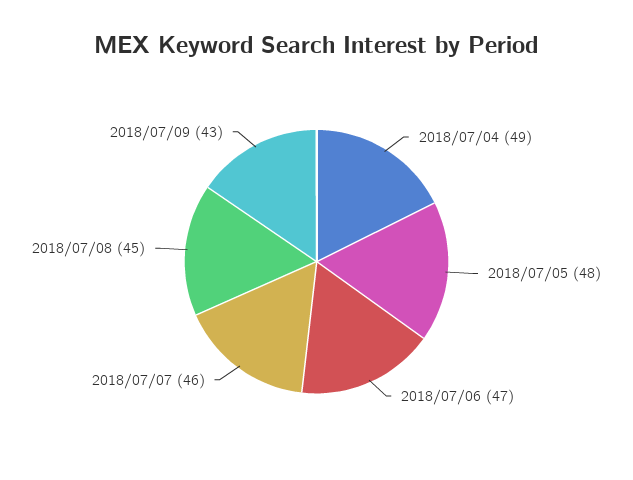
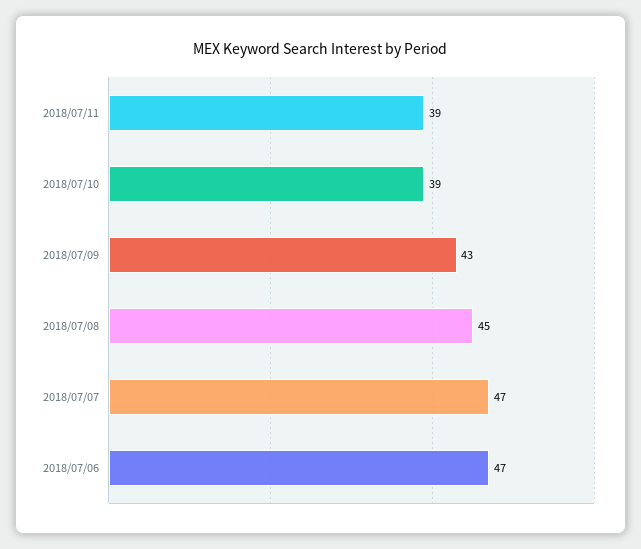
2018/07/04: 49 -> none
2018/07/05: 48 -> none
2018/07/07: 46 -> 47
2018/07/11: none -> 39
2018/07/10: none -> 39

